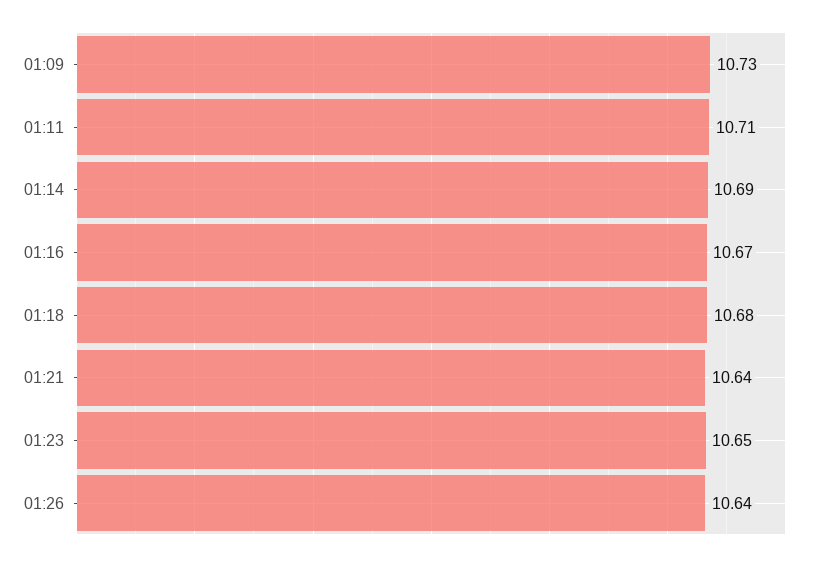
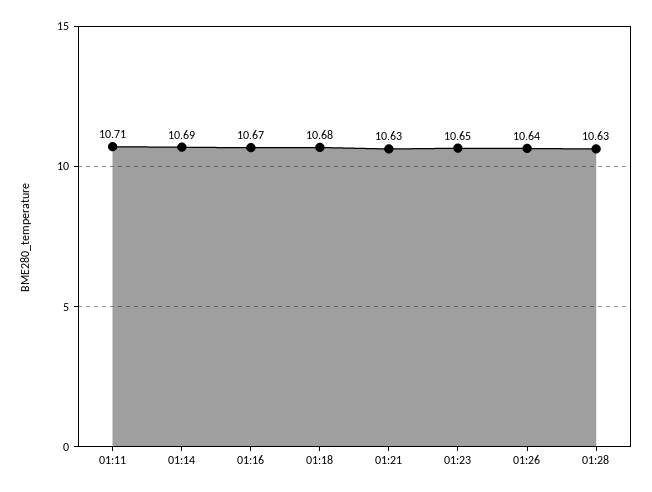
01:09: 10.73 -> none
01:21: 10.64 -> 10.63
01:28: none -> 10.63

